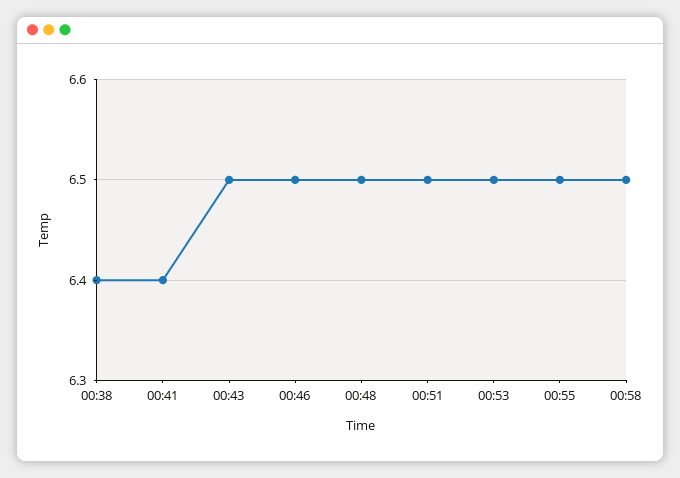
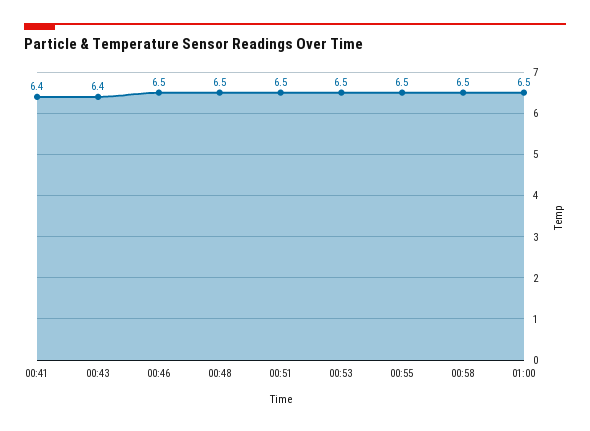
00:38: 6.4 -> none
00:43: 6.5 -> 6.4
01:00: none -> 6.5

